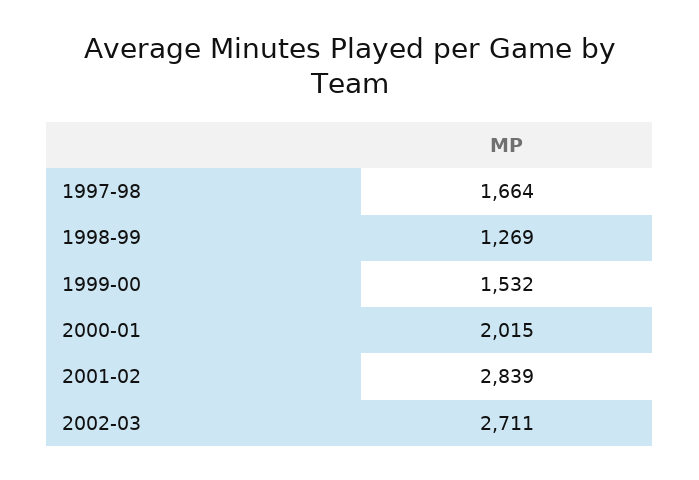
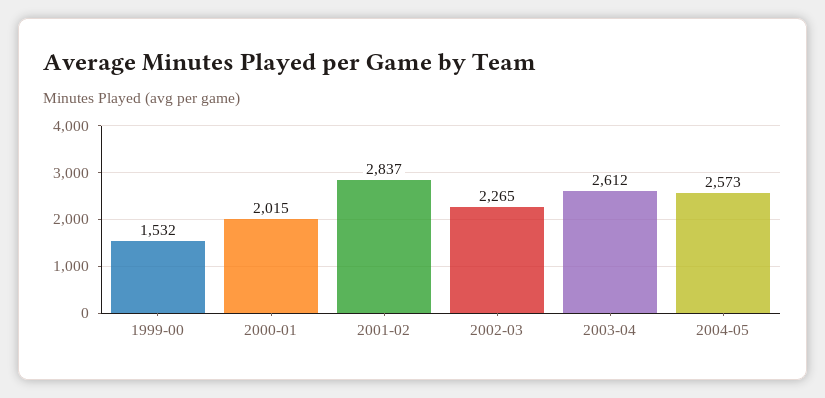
1997-98: 1664 -> none
1998-99: 1269 -> none
2001-02: 2839 -> 2837
2002-03: 2711 -> 2265
2003-04: none -> 2612
2004-05: none -> 2573

